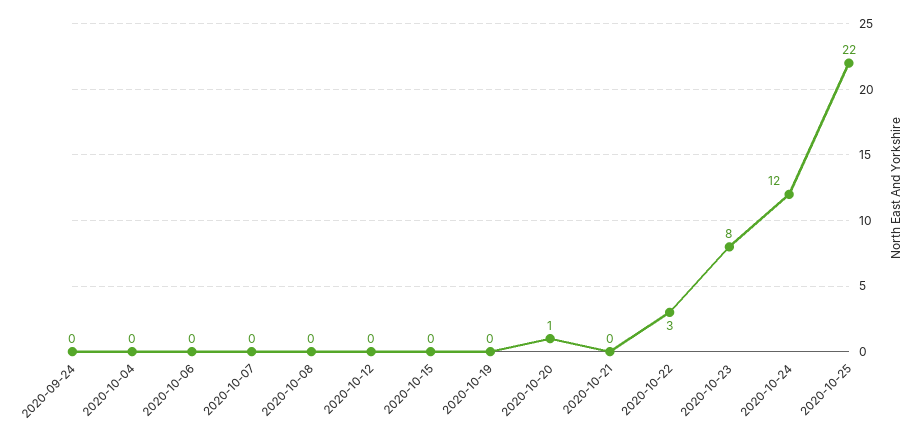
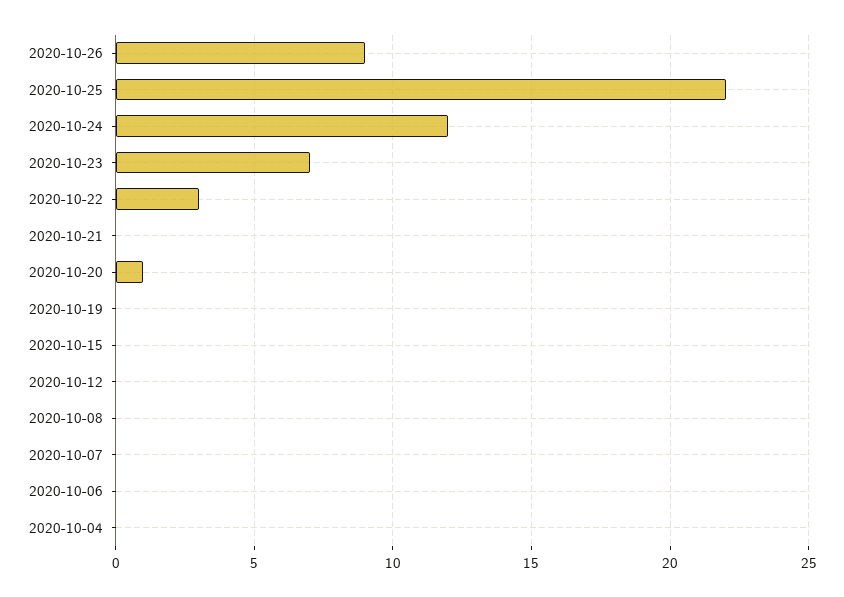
2020-09-24: 0 -> none
2020-10-23: 8 -> 7
2020-10-26: none -> 9

